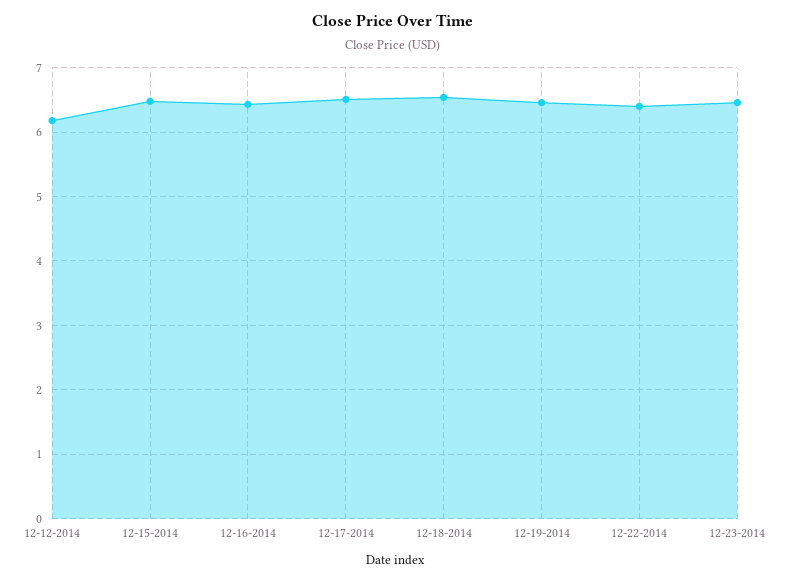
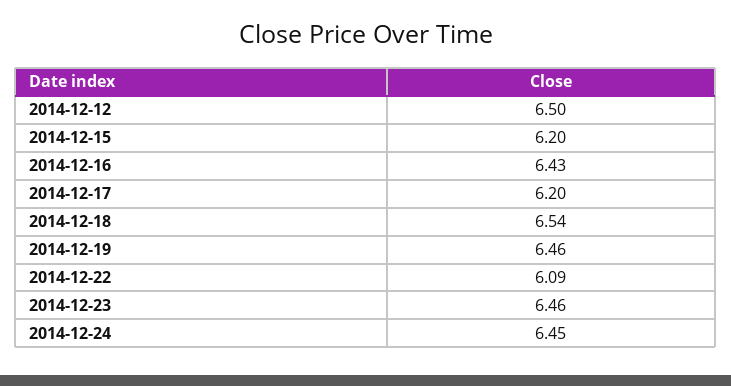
12-12-2014: 6.2 -> 6.5
12-15-2014: 6.5 -> 6.2
12-17-2014: 6.5 -> 6.2
12-22-2014: 6.4 -> 6.09
2014-12-24: none -> 6.45

